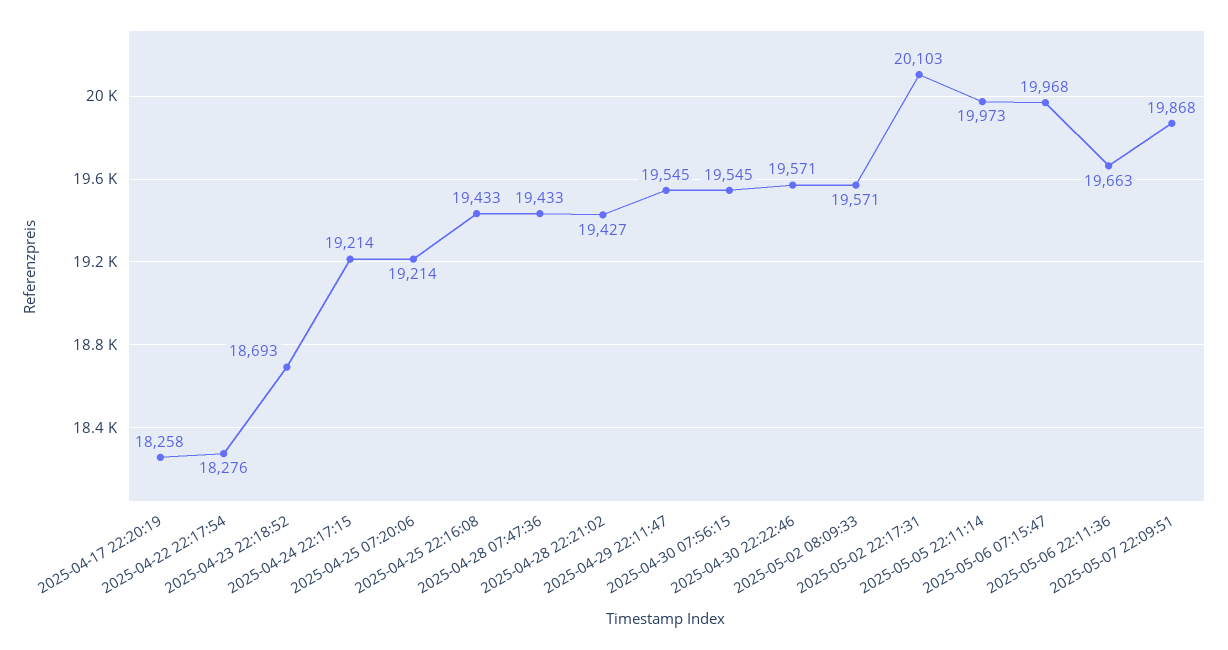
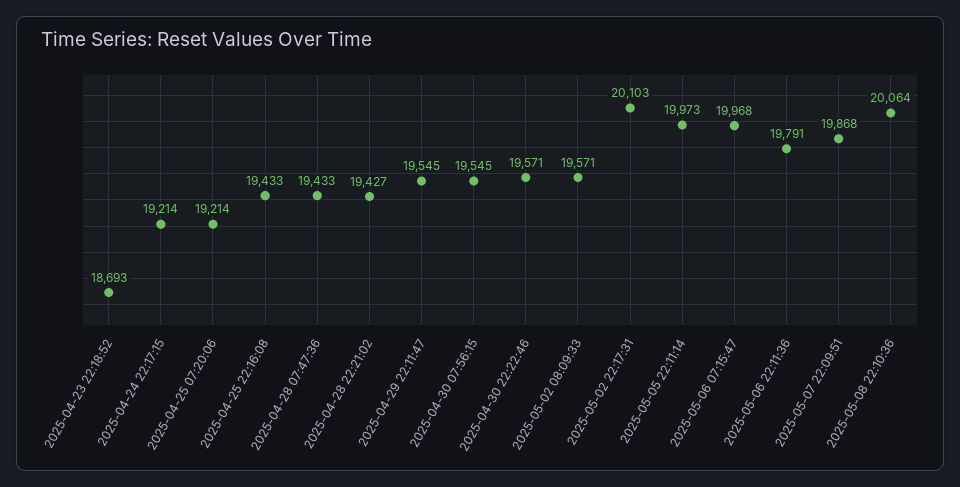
2025-04-17 22:20:19: 18258 -> none
2025-04-22 22:17:54: 18276 -> none
2025-05-06 22:11:36: 19663 -> 19791
2025-05-08 22:10:36: none -> 20064

